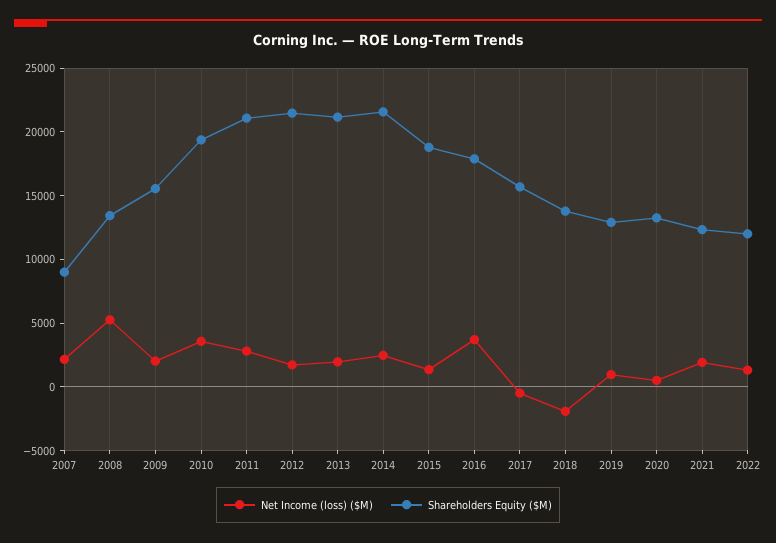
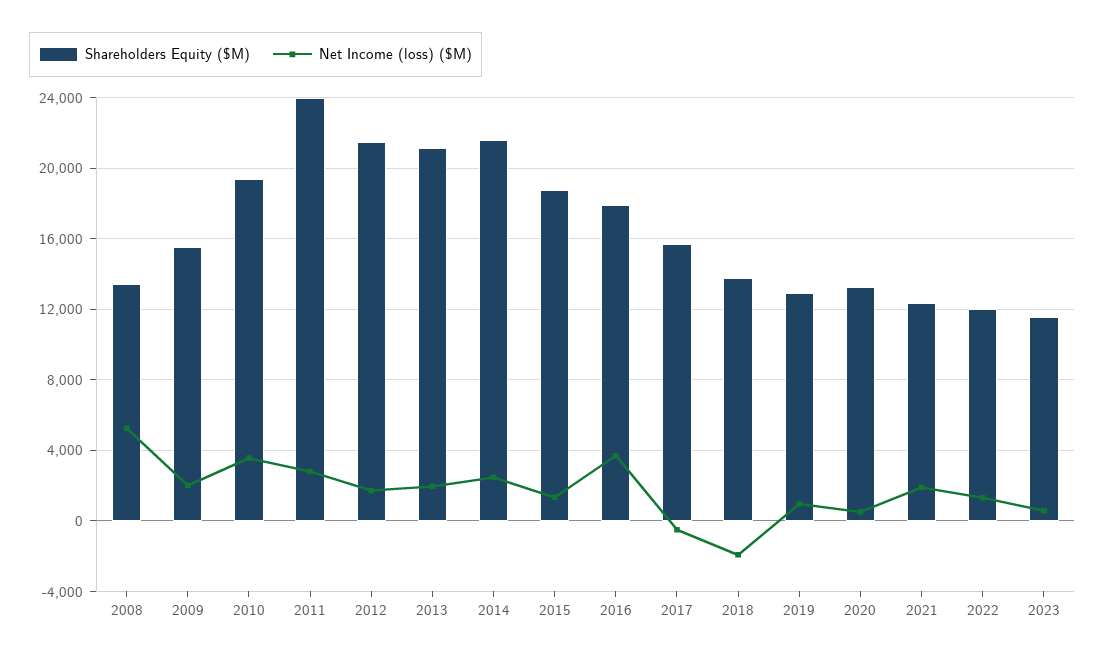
Net Income (loss) ($M), 2007: 2000 -> none
Shareholders Equity ($M), 2007: 9000 -> none
Shareholders Equity ($M), 2011: 21000 -> 24000
Shareholders Equity ($M), 2023: none -> 11500
Net Income (loss) ($M), 2023: none -> 500

